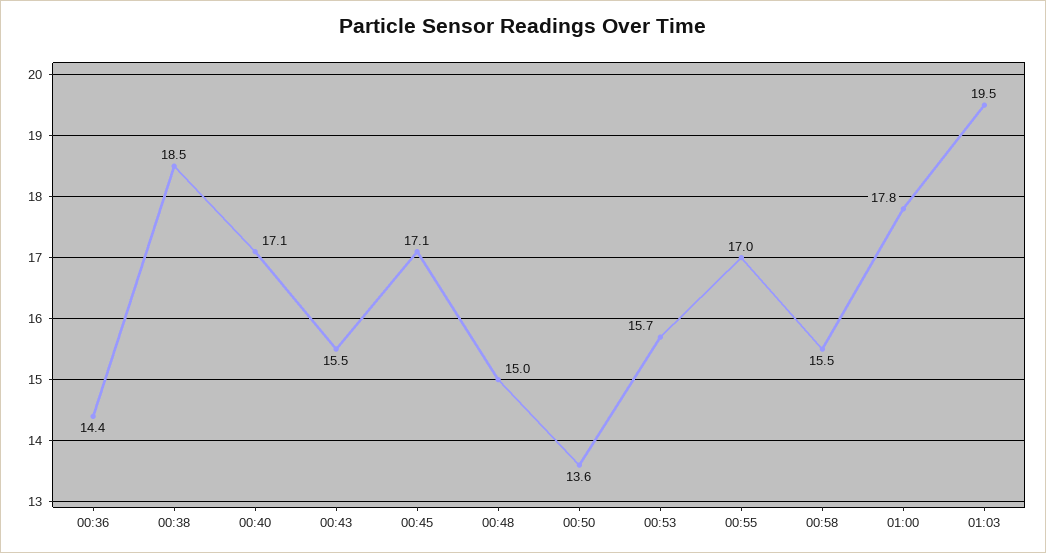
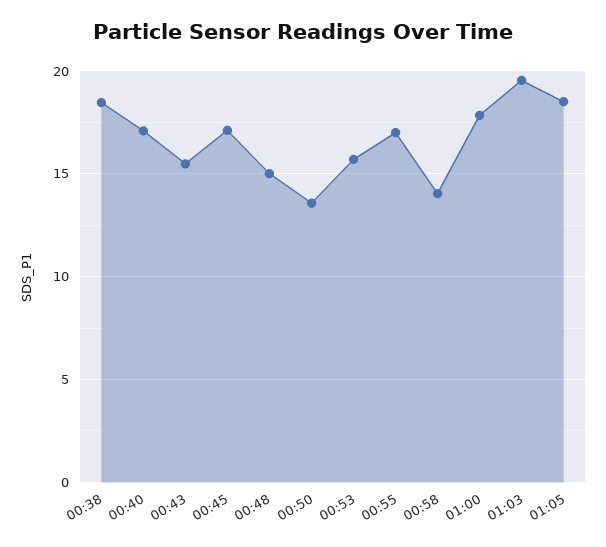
00:36: 14.4 -> none
00:58: 15.5 -> 14
01:05: none -> 18.5

